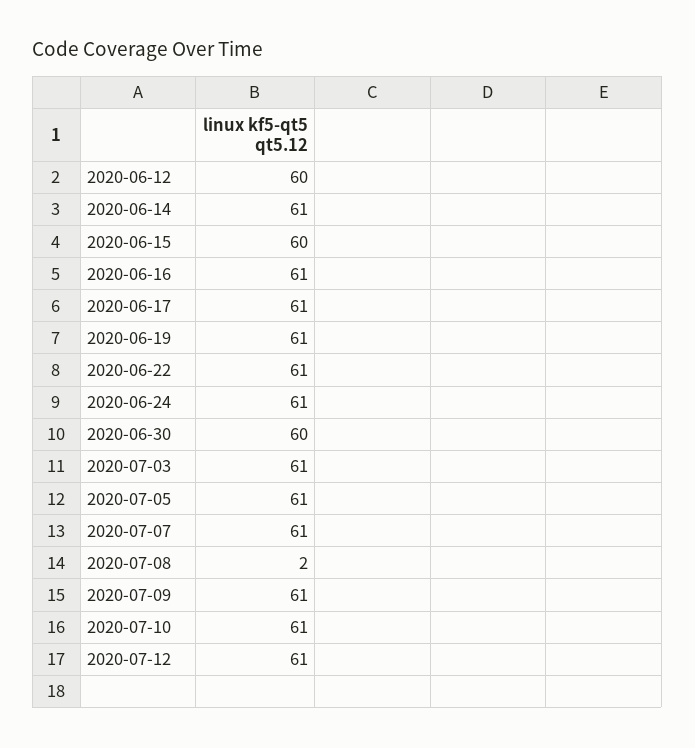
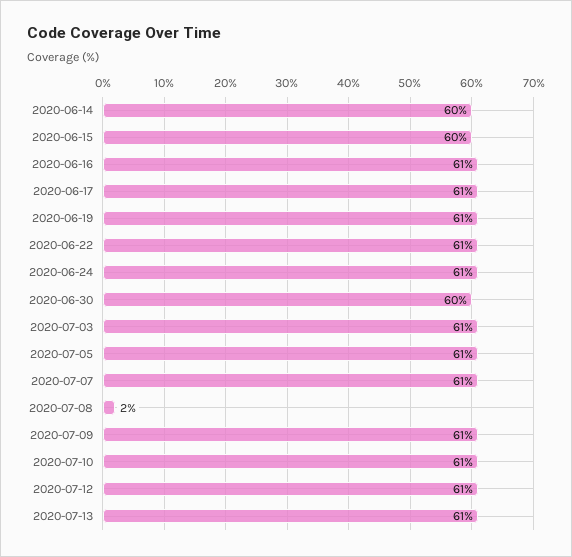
2020-06-12: 60 -> none
2020-06-14: 61 -> 60
2020-07-13: none -> 61

